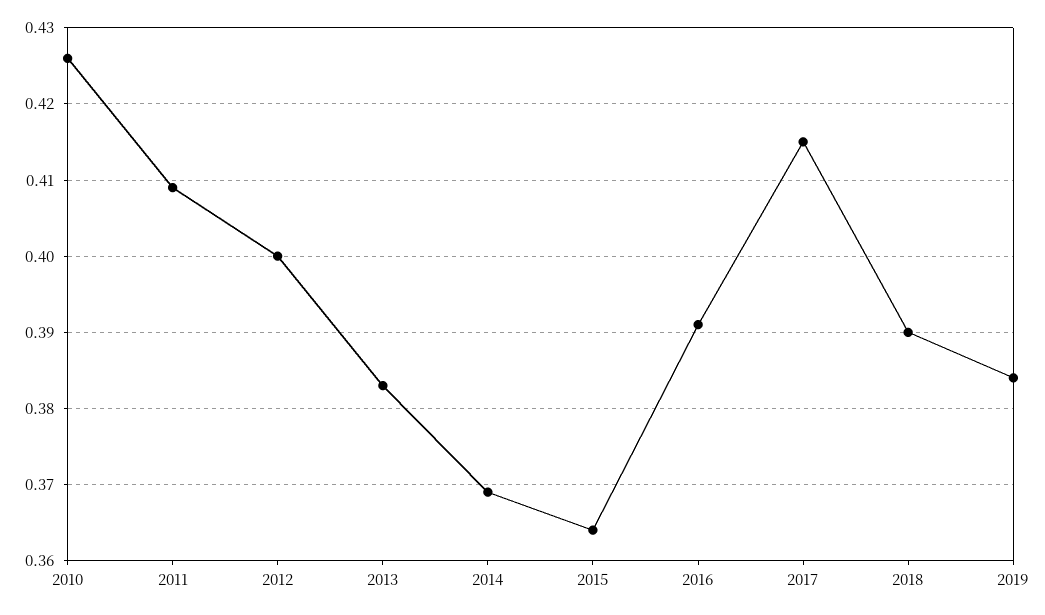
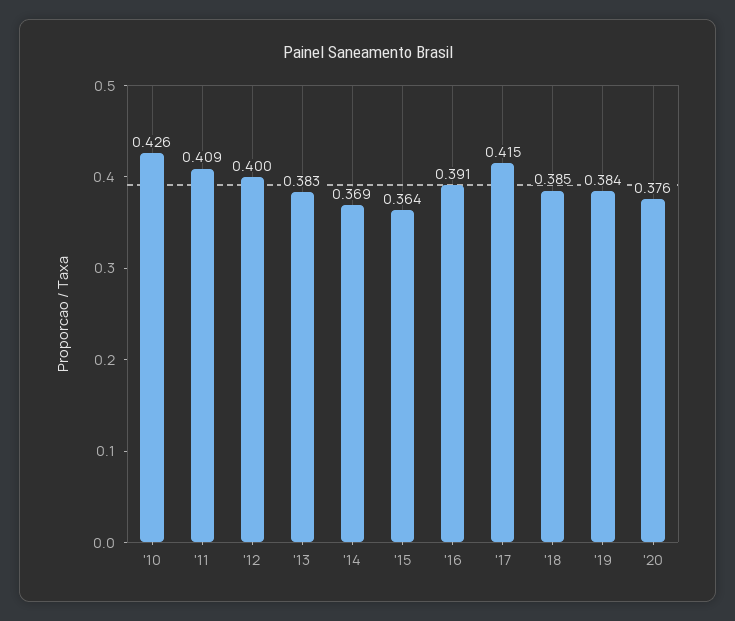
2018: 0.39 -> 0.385
'20: none -> 0.376

